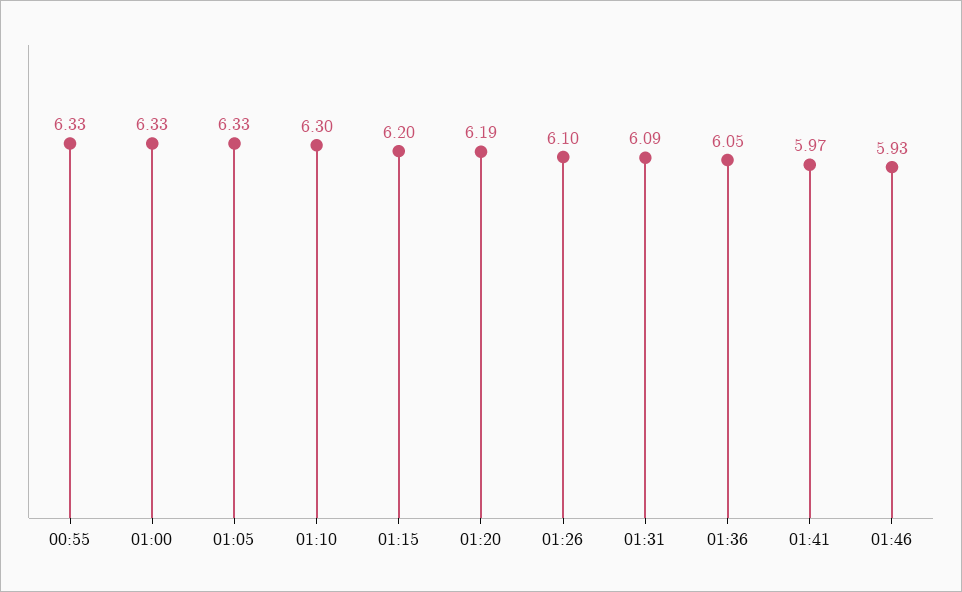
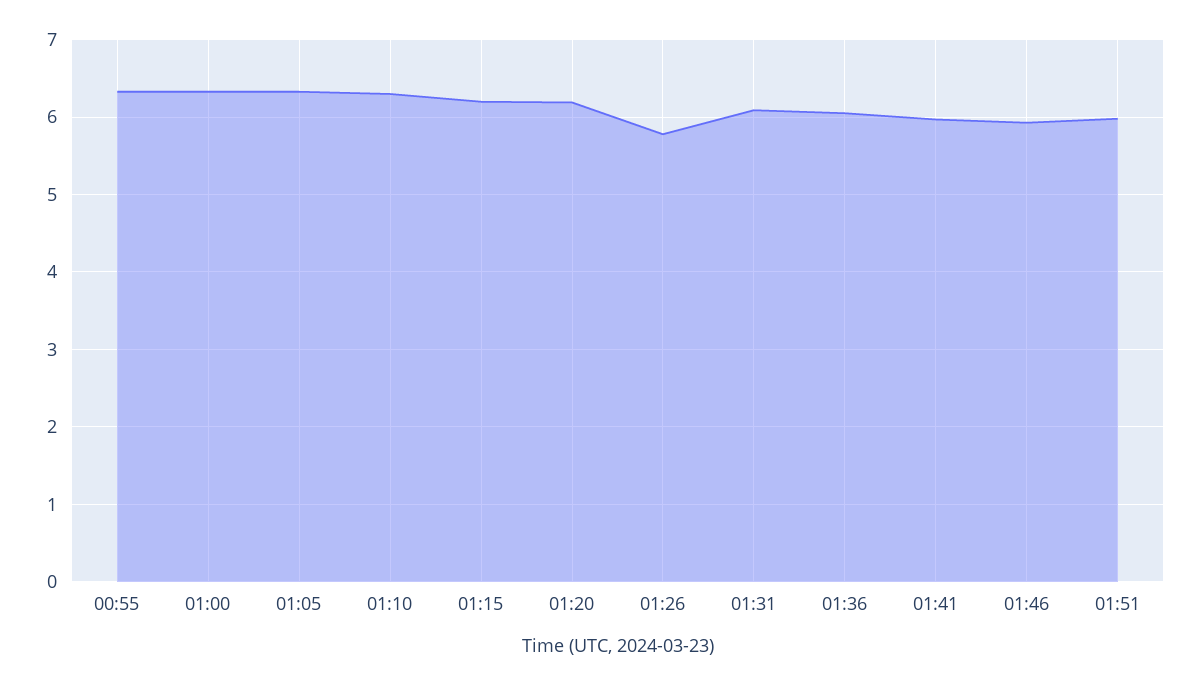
01:26: 6.1 -> 5.8
01:51: none -> 6

